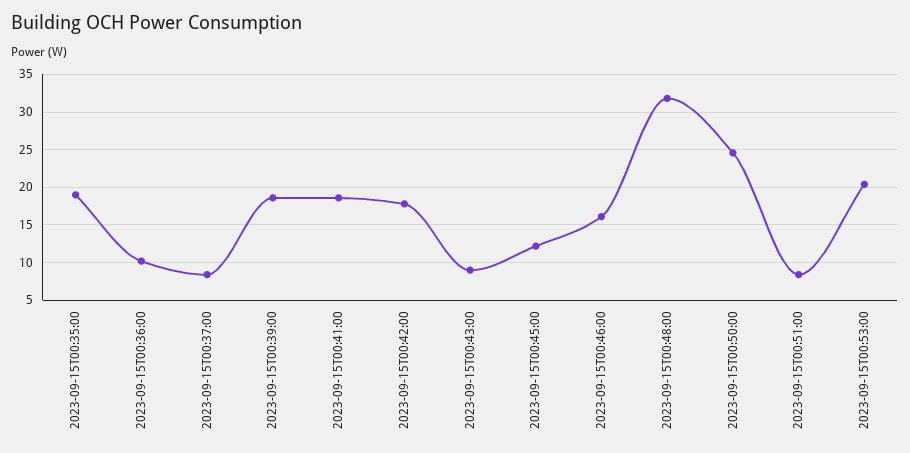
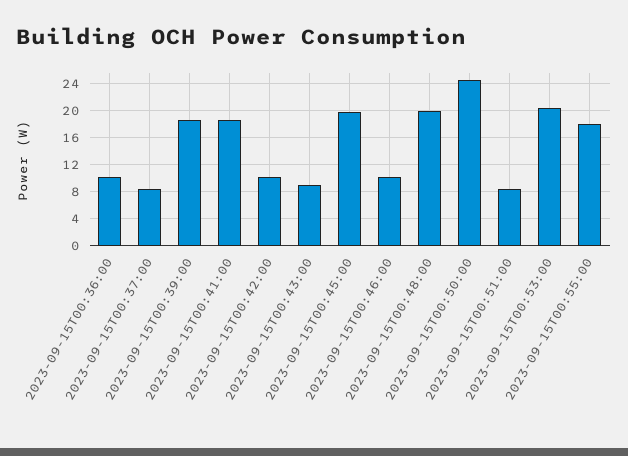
2023-09-15T00:35:00: 19 -> none
2023-09-15T00:42:00: 18 -> 10
2023-09-15T00:45:00: 12 -> 20
2023-09-15T00:46:00: 16 -> 10
2023-09-15T00:48:00: 32 -> 20
2023-09-15T00:55:00: none -> 18

